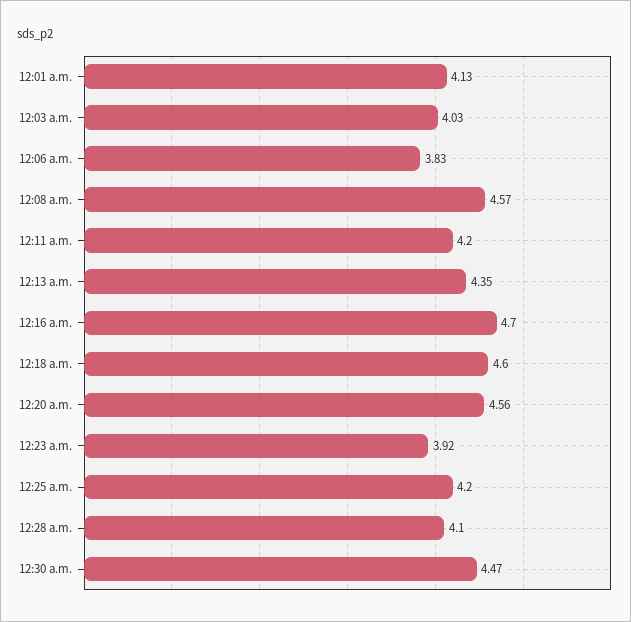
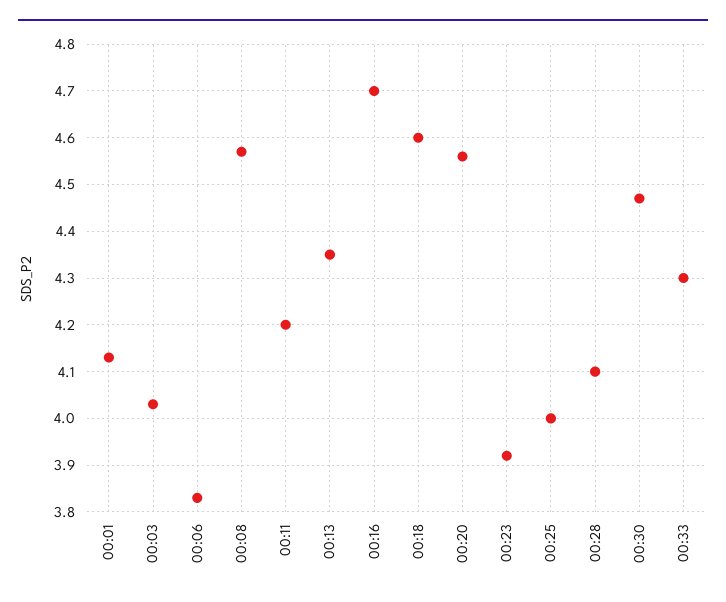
12:25 a.m.: 4.2 -> 4
00:33: none -> 4.3

